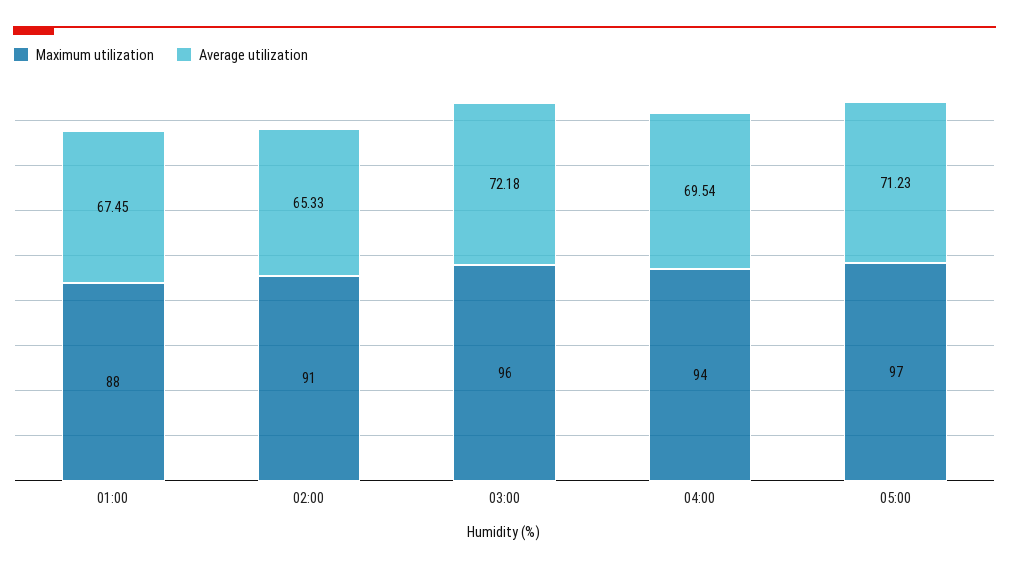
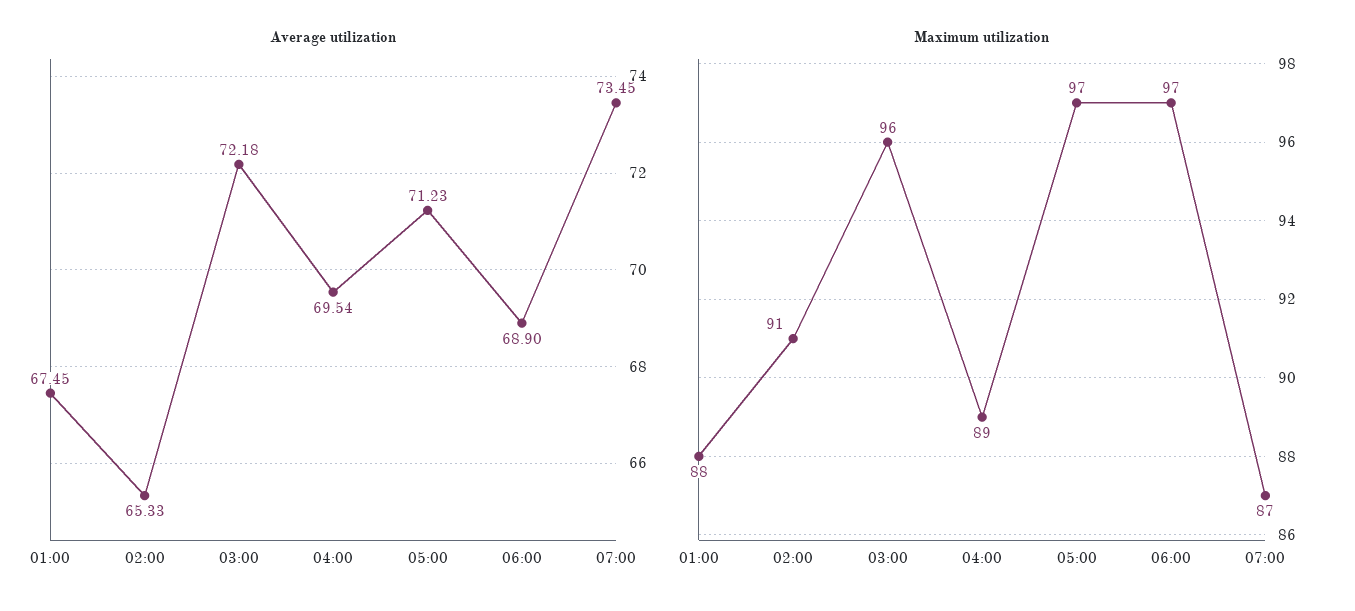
Maximum utilization, 04:00: 94 -> 89
Average utilization, 06:00: none -> 68.9
Average utilization, 07:00: none -> 73.45
Maximum utilization, 06:00: none -> 97
Maximum utilization, 07:00: none -> 87

